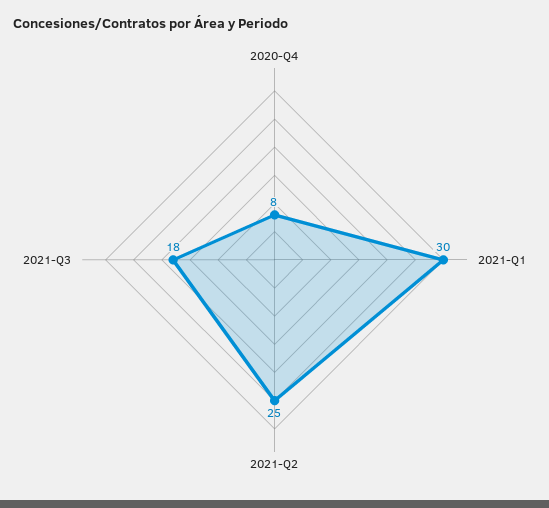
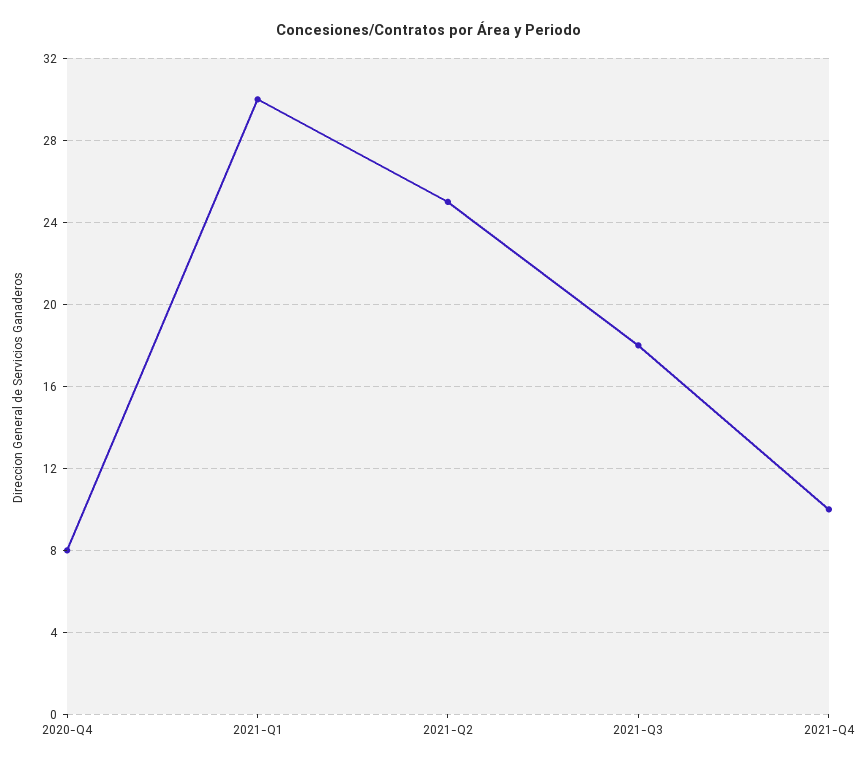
2021-Q4: none -> 10

